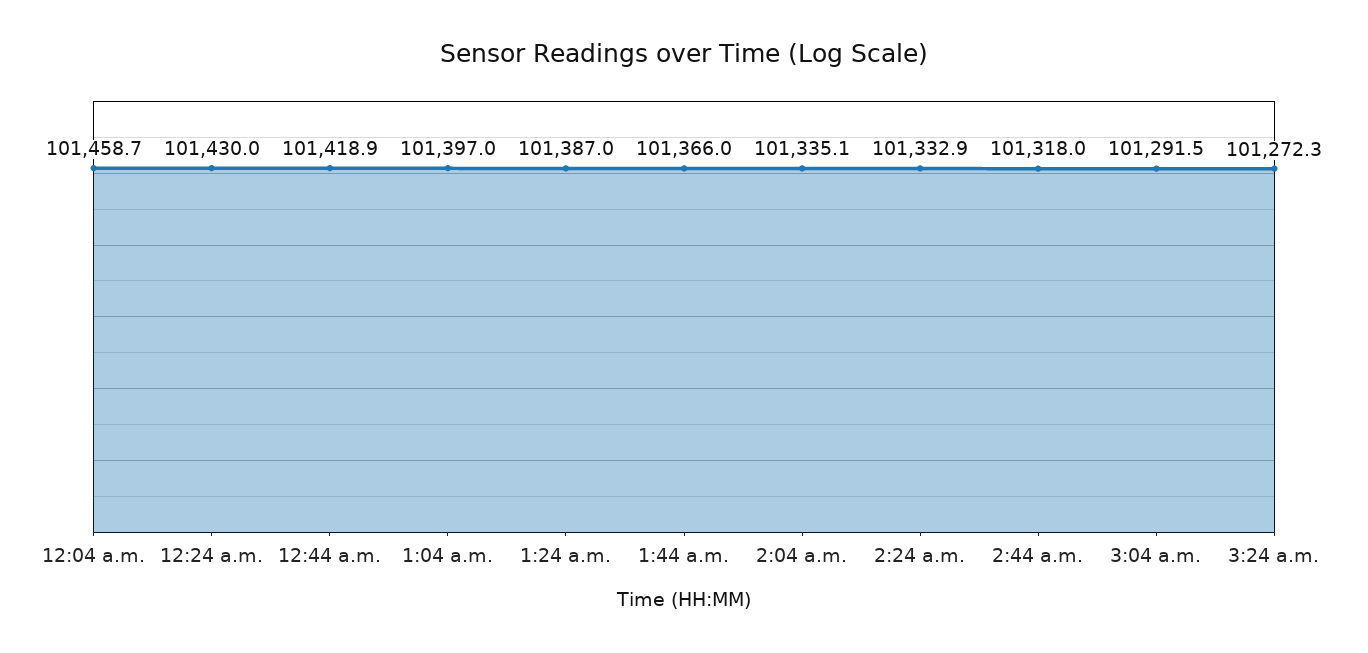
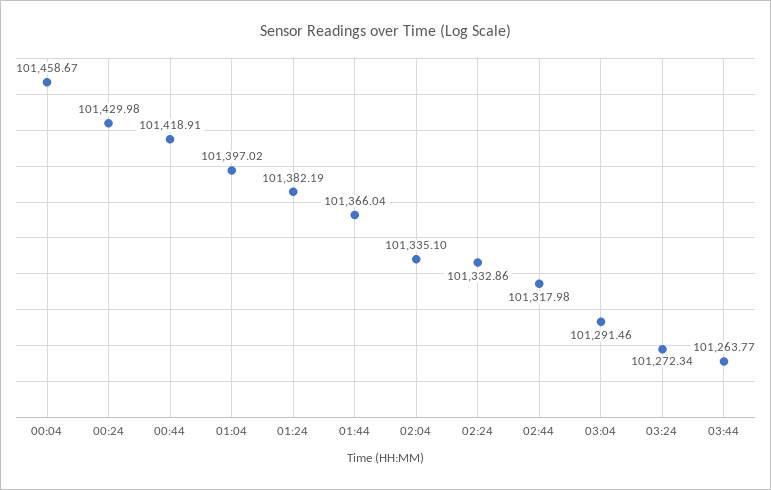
1:24 a.m.: 101387 -> 101382.19
03:44: none -> 101263.77

